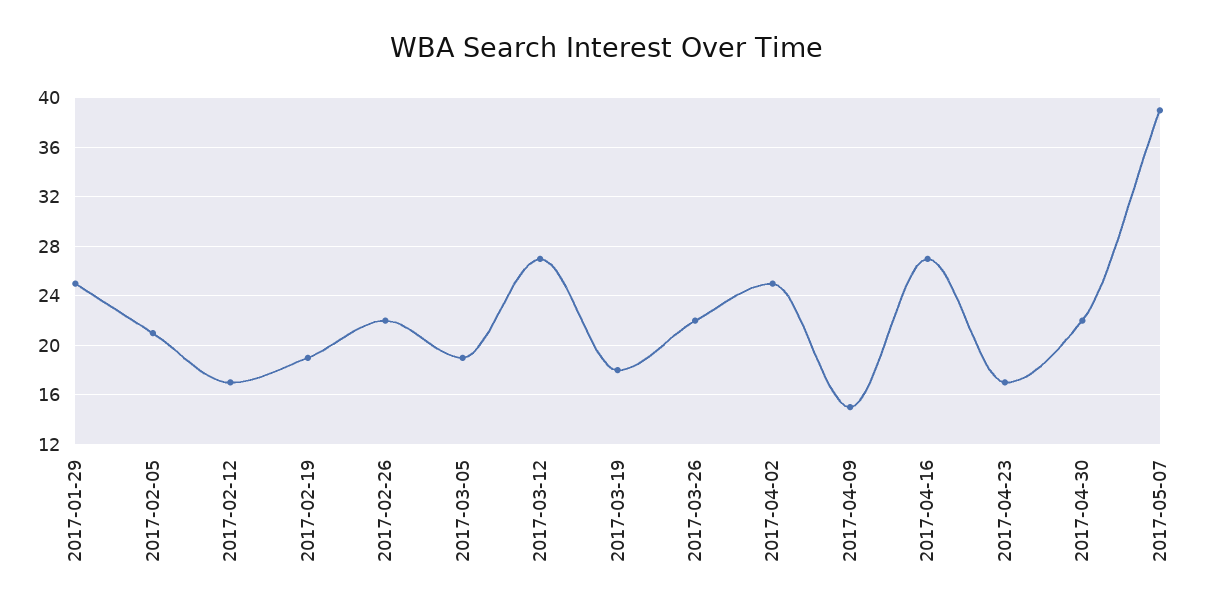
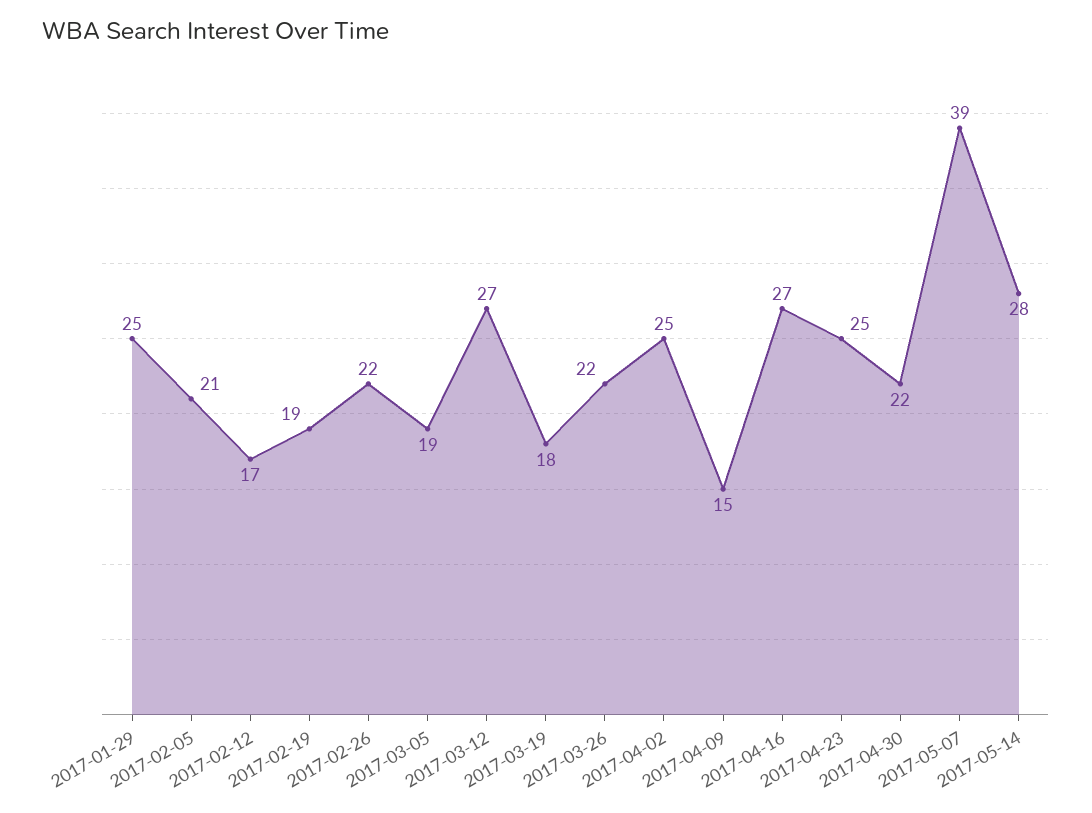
2017-04-23: 17 -> 25
2017-05-14: none -> 28

